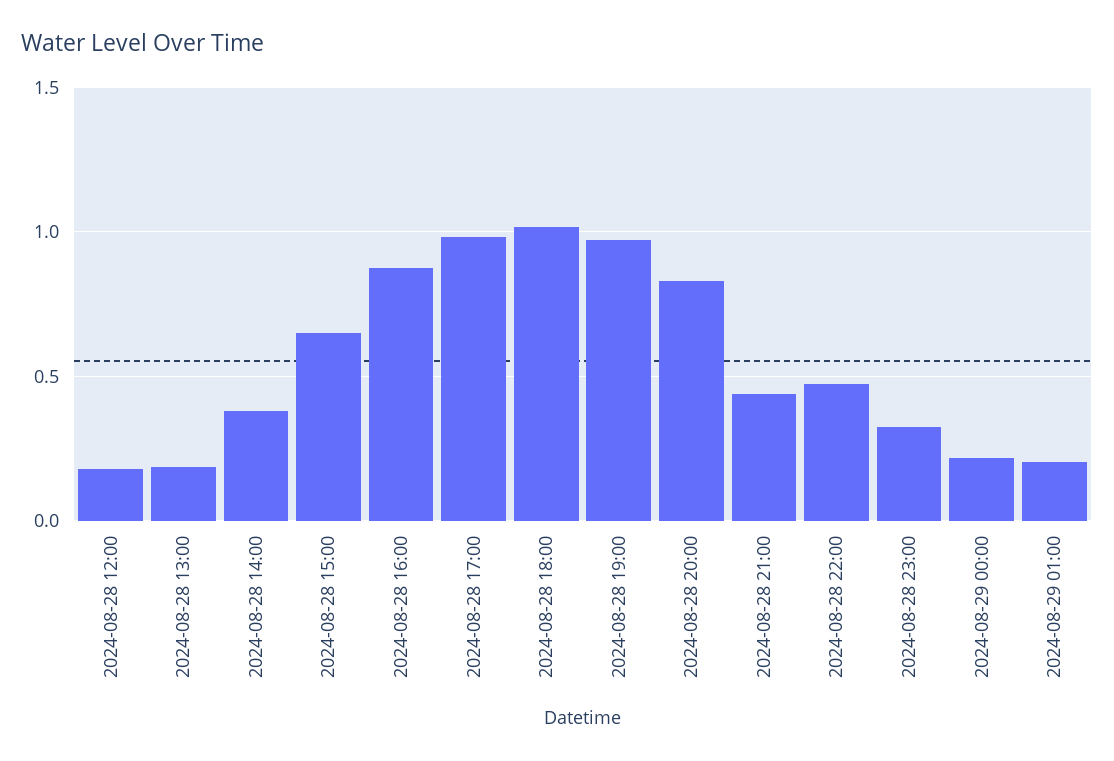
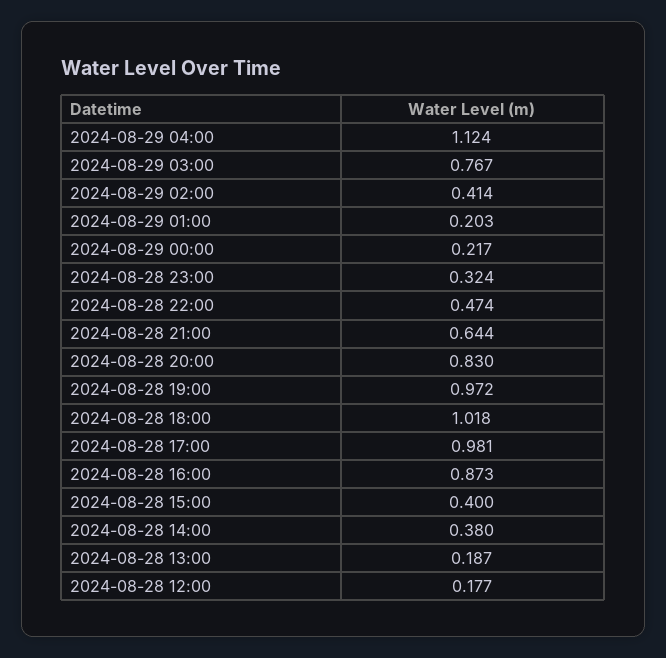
2024-08-28 15:00: 0.65 -> 0.4
2024-08-28 21:00: 0.45 -> 0.644
2024-08-29 04:00: none -> 1.124
2024-08-29 03:00: none -> 0.767
2024-08-29 02:00: none -> 0.414

